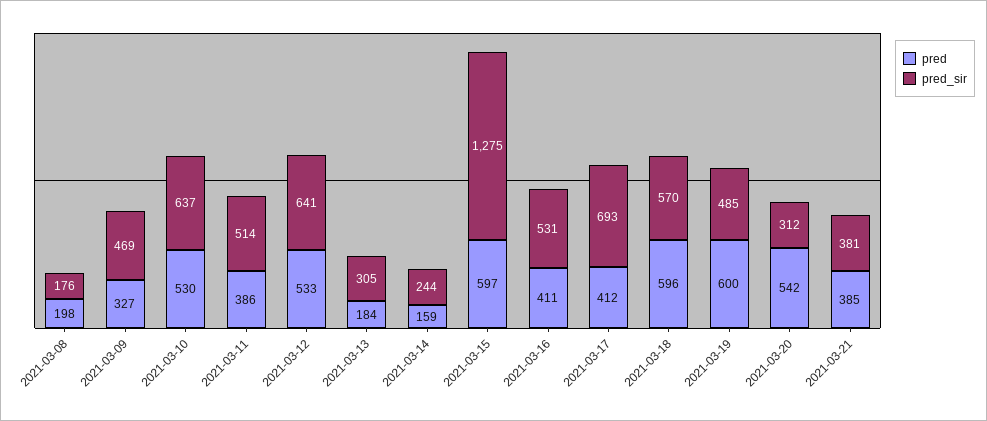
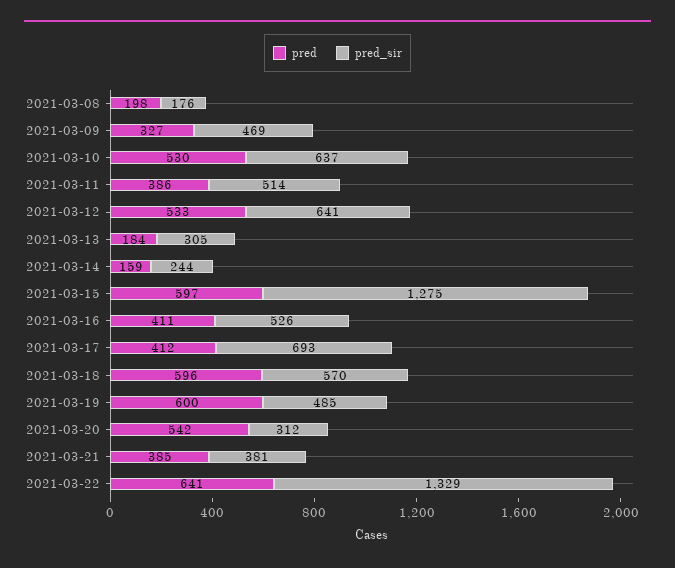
pred_sir, 2021-03-16: 531 -> 526
pred, 2021-03-22: none -> 641
pred_sir, 2021-03-22: none -> 1329

